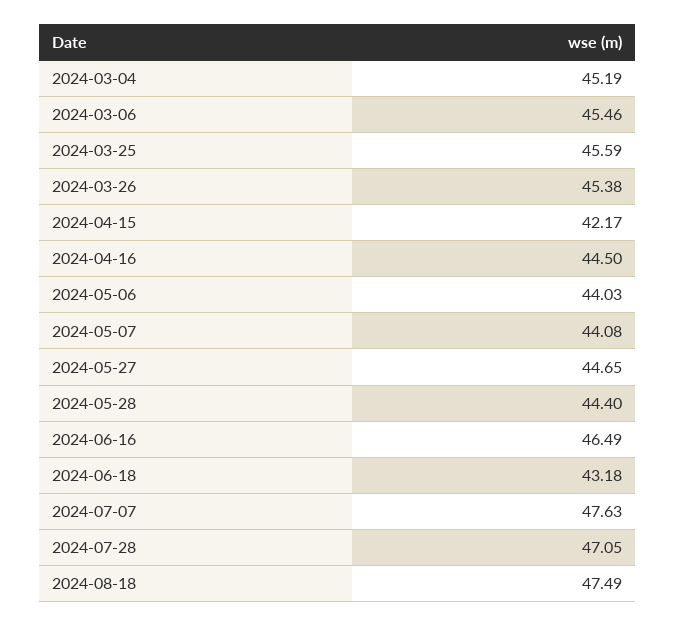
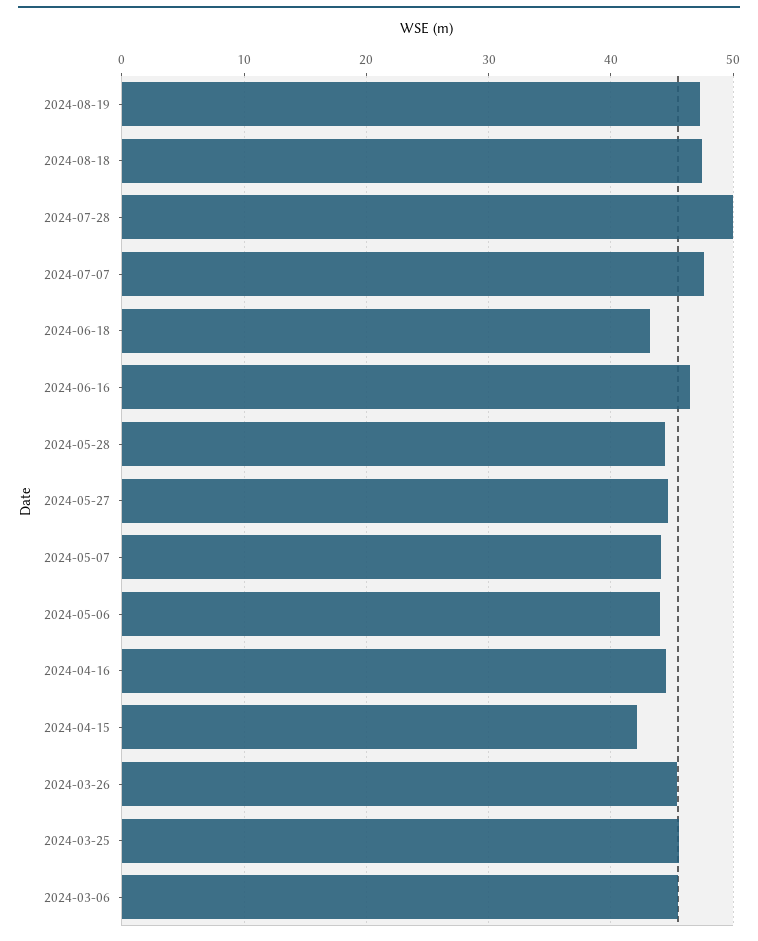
2024-03-04: 45.19 -> none
2024-07-28: 47.05 -> 50
2024-08-19: none -> 47

